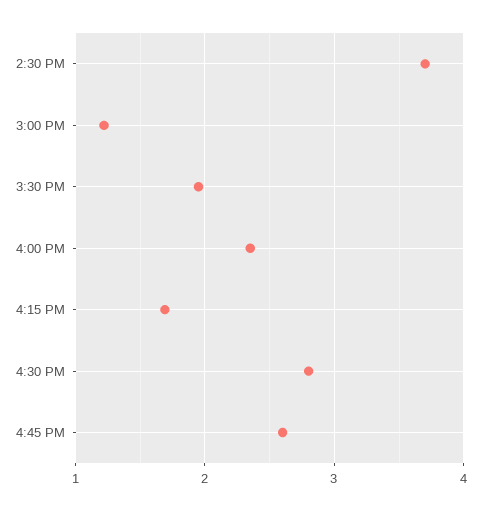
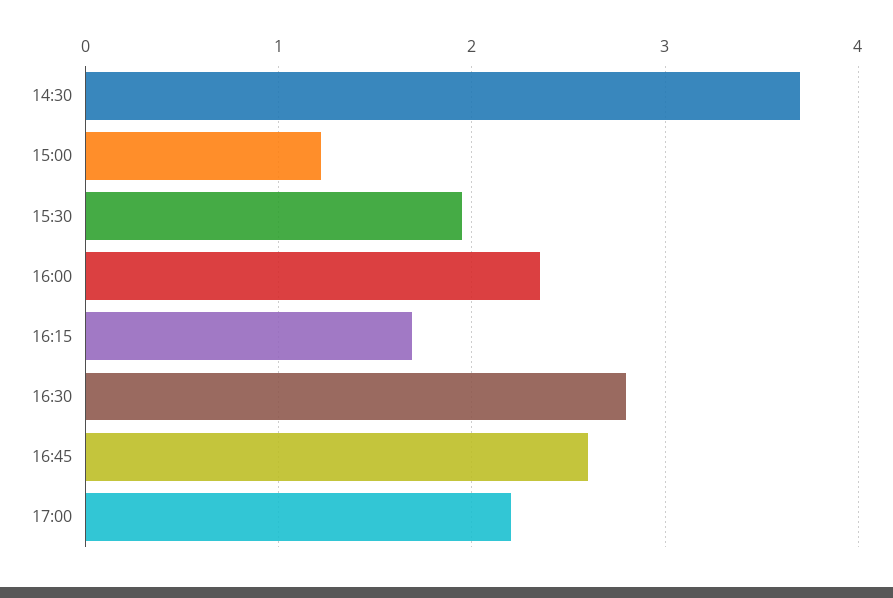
17:00: none -> 2.2

